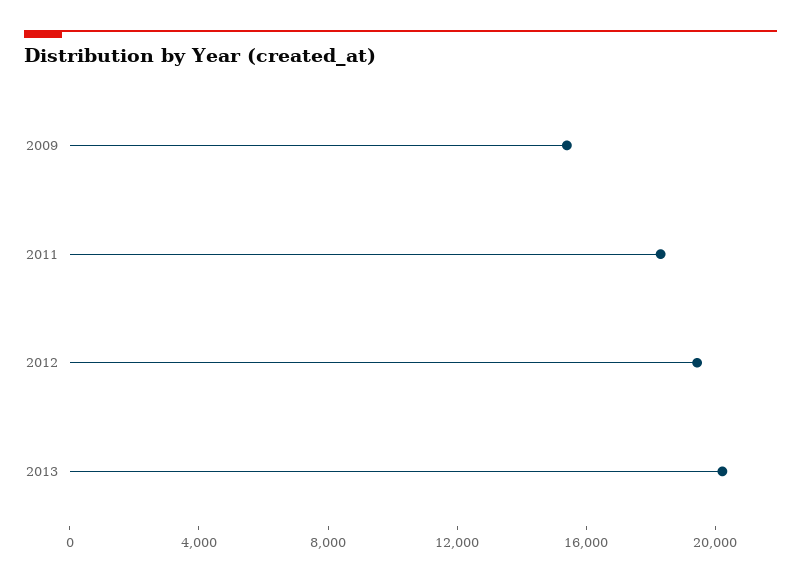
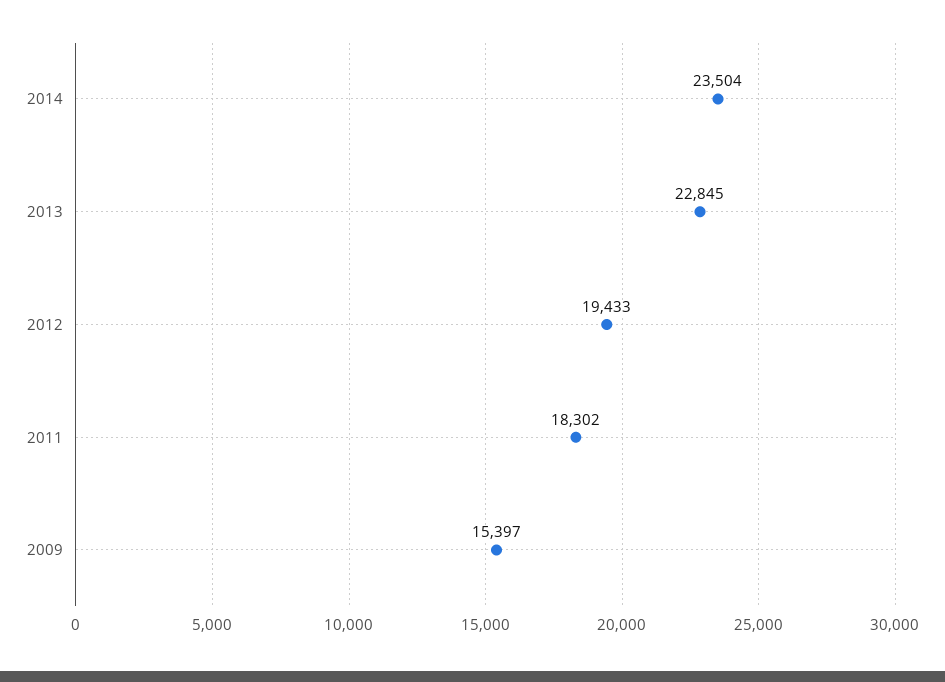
2013: 20000 -> 22845
2014: none -> 23504

